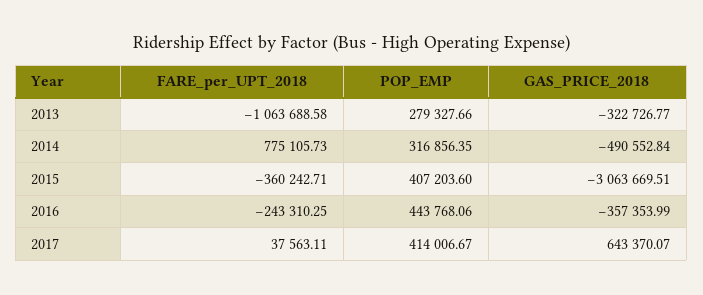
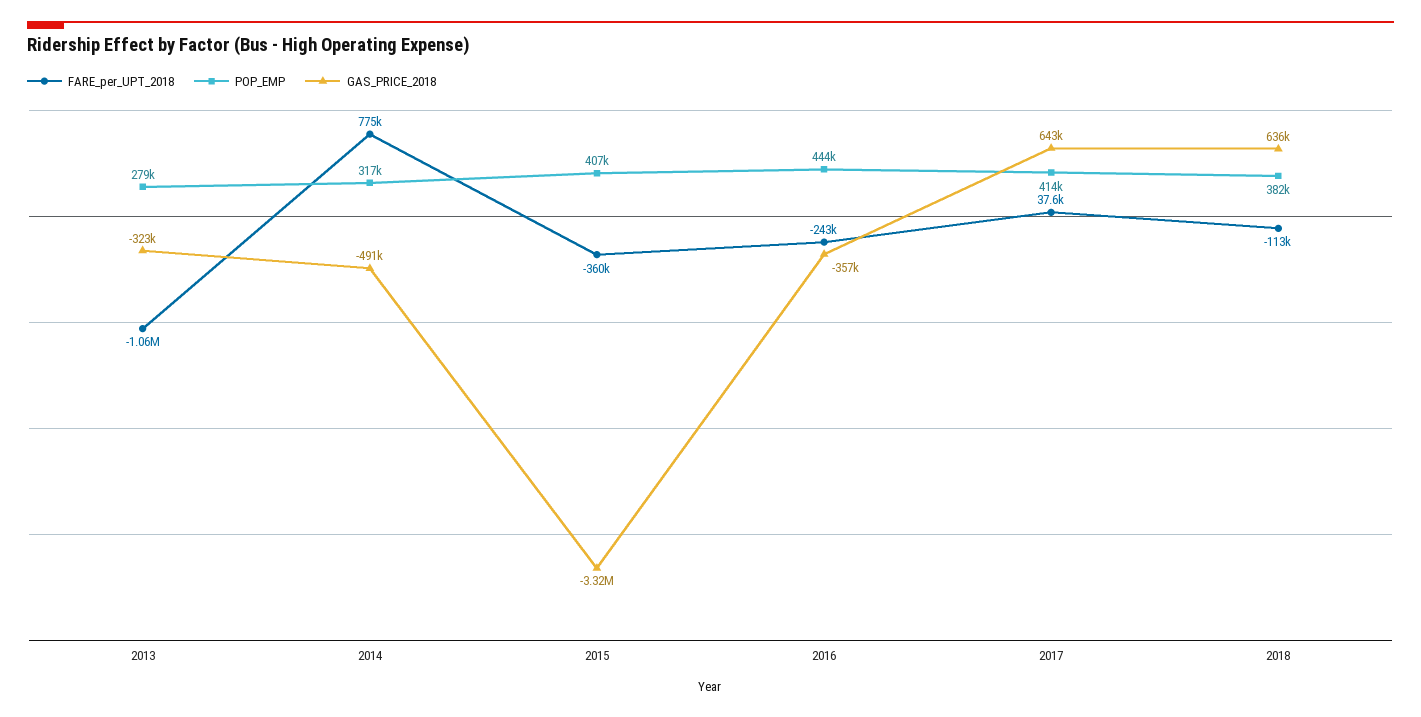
GAS_PRICE_2018, 2015: -3063669.51 -> -3320000
FARE_per_UPT_2018, 2018: none -> -113000
POP_EMP, 2018: none -> 382000
GAS_PRICE_2018, 2018: none -> 636000

